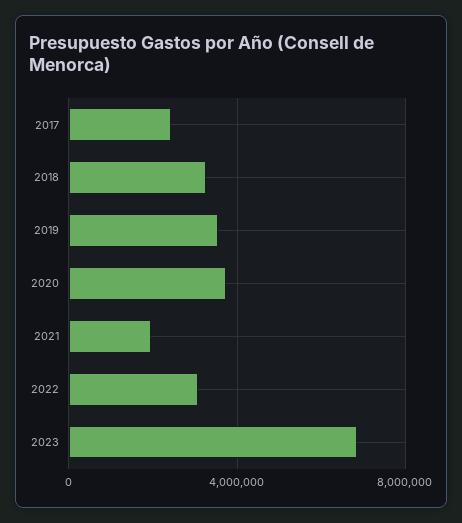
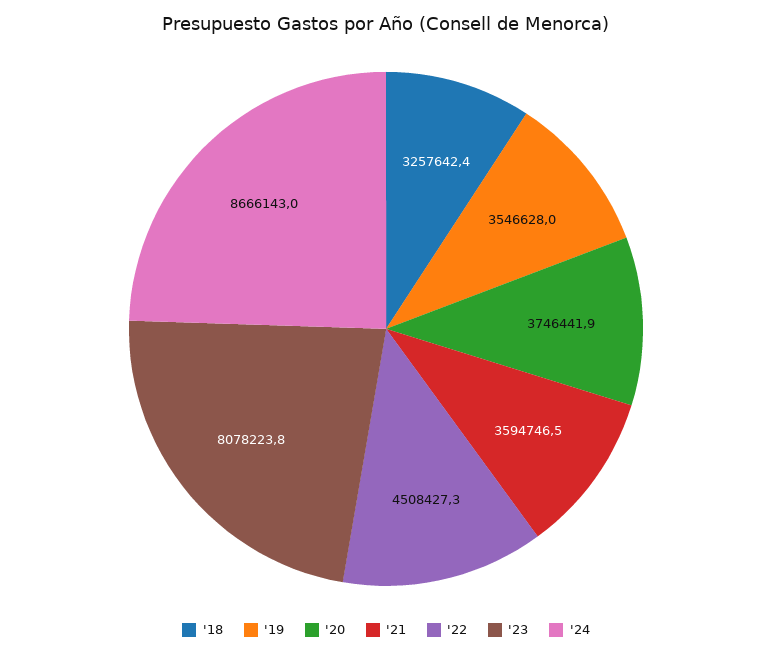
2017: 2500000 -> none
2021: 2000000 -> 3594746.5
2022: 3000000 -> 4508427.3
2023: 7000000 -> 8078223.8
'24: none -> 8666143

